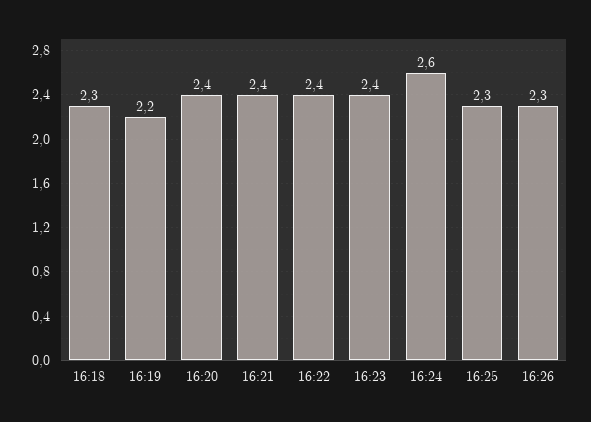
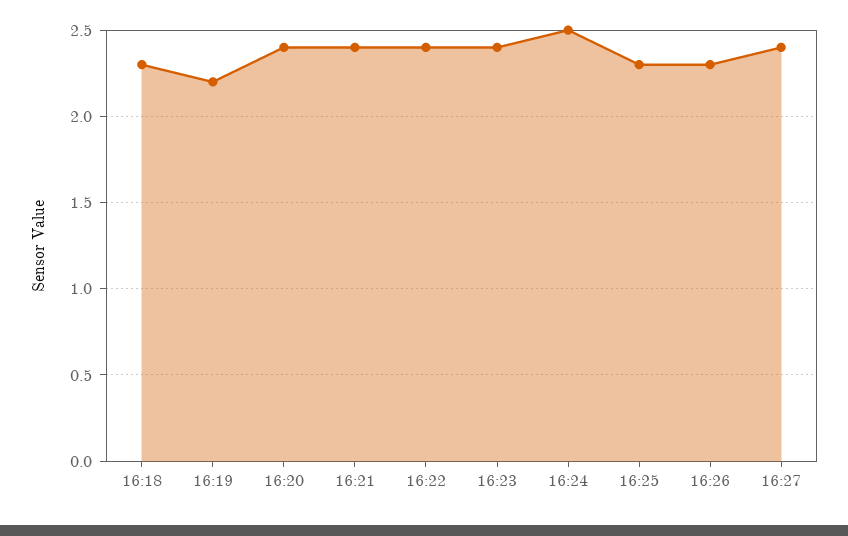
16:24: 2.6 -> 2.5
16:27: none -> 2.4

